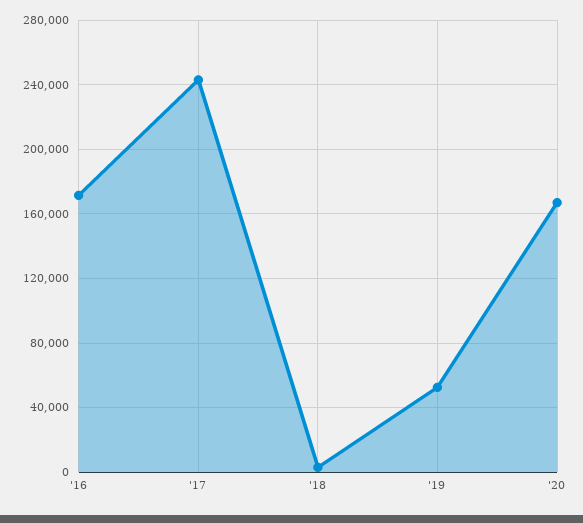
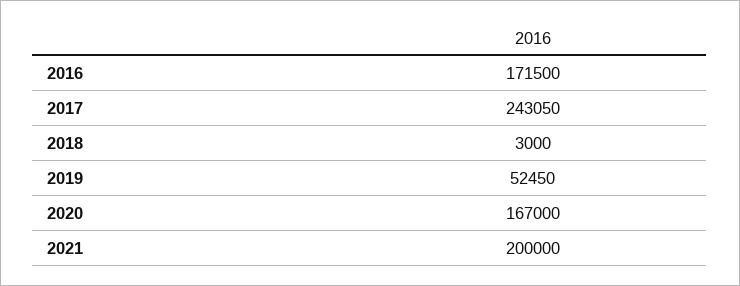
2021: none -> 200000

